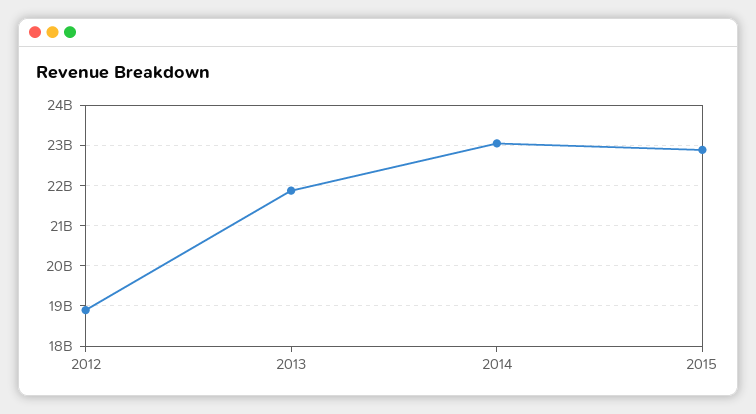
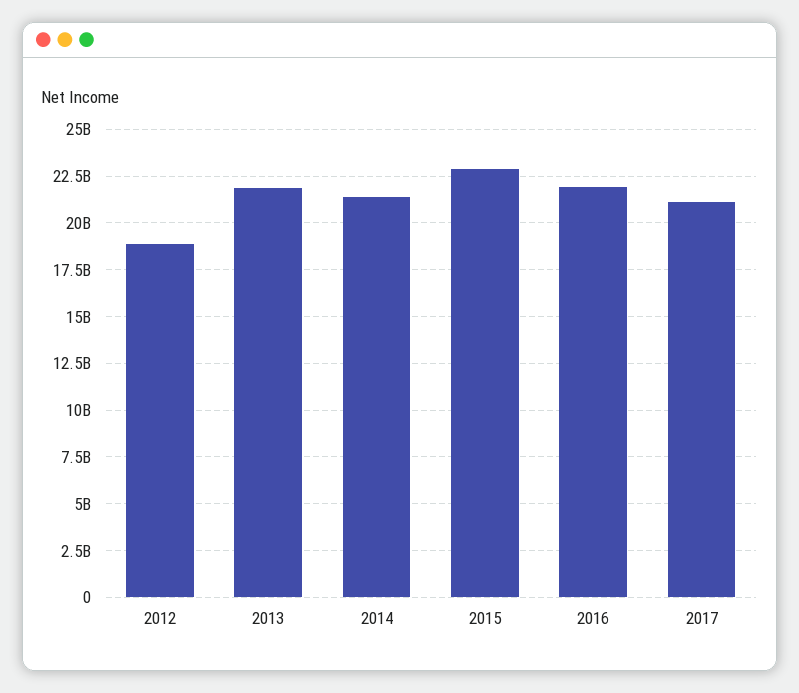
2014: 23000000000 -> 21500000000
2016: none -> 22000000000
2017: none -> 21000000000

